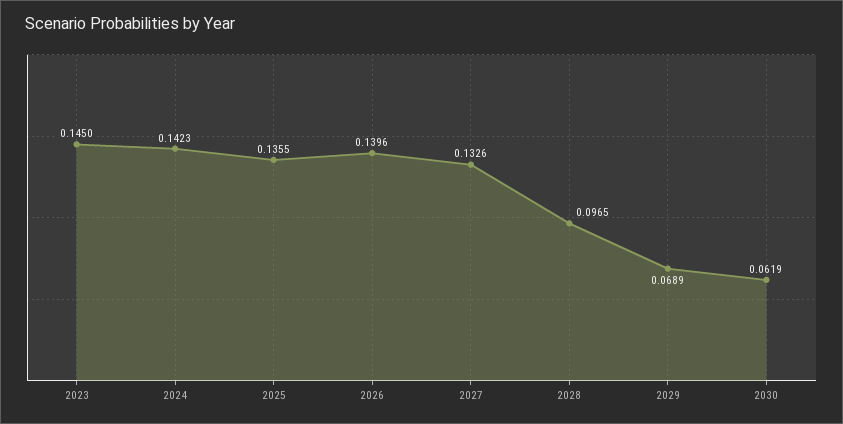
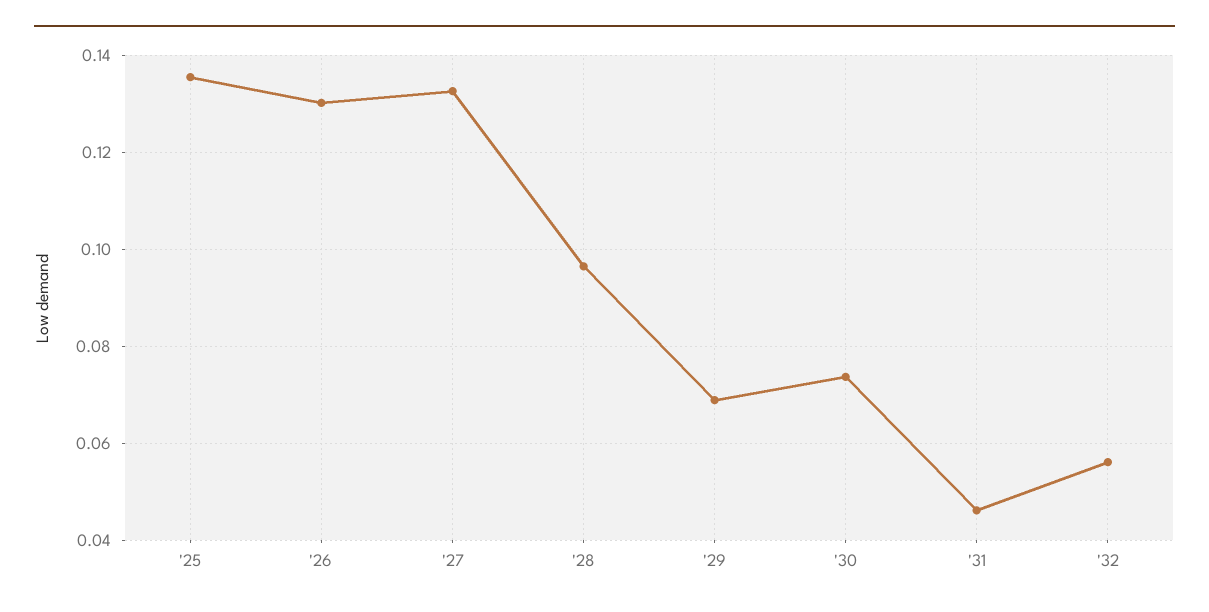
2023: 0.145 -> none
2024: 0.1423 -> none
2026: 0.1396 -> 0.13
2030: 0.0619 -> 0.074
'31: none -> 0.046
'32: none -> 0.056

